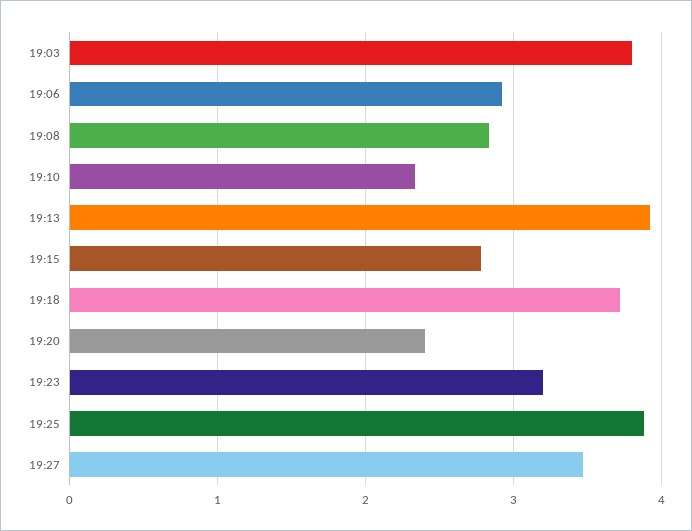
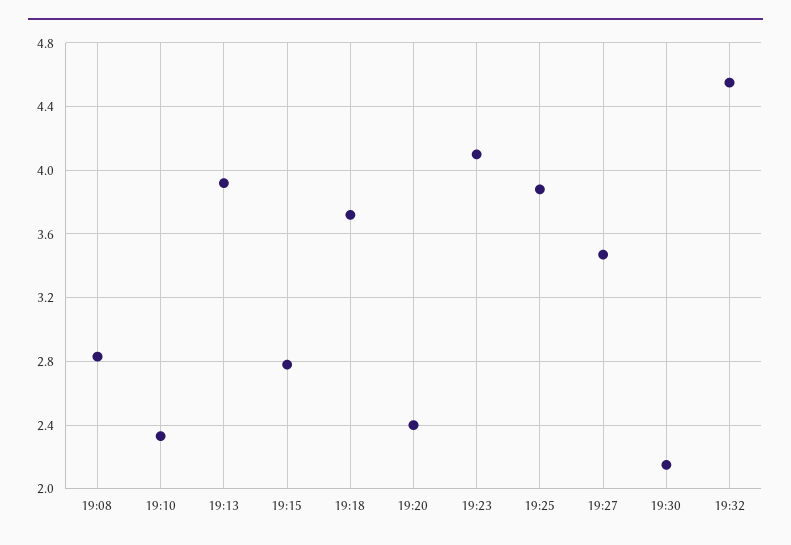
19:03: 3.8 -> none
19:06: 2.9 -> none
19:23: 3.2 -> 4.1
19:30: none -> 2.15
19:32: none -> 4.55

